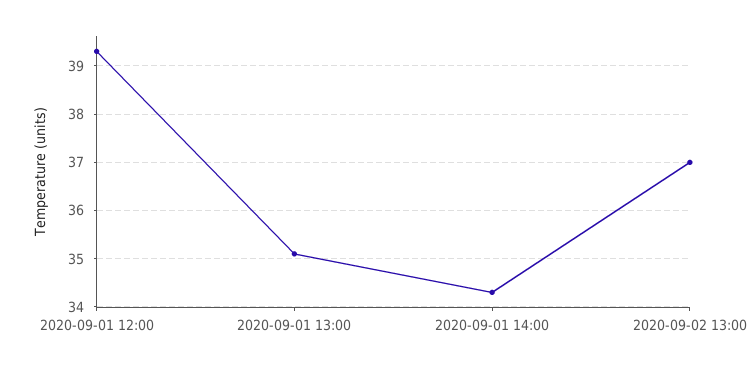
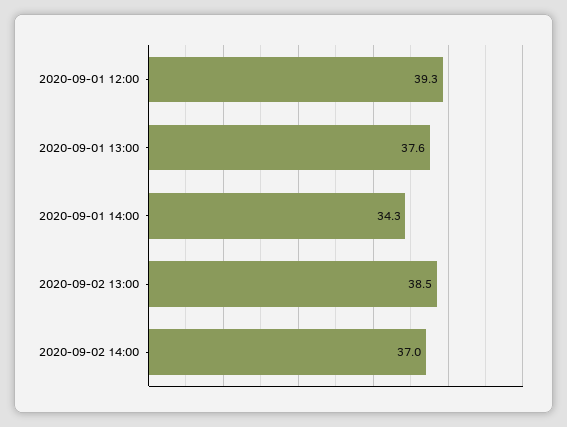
2020-09-01 13:00: 35 -> 37.6
2020-09-02 13:00: 37 -> 38.5
2020-09-02 14:00: none -> 37

